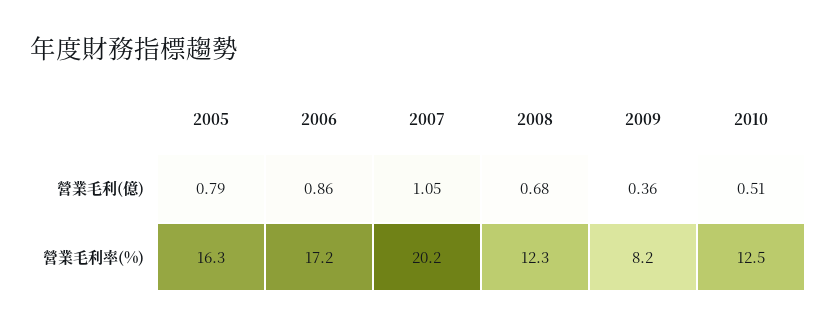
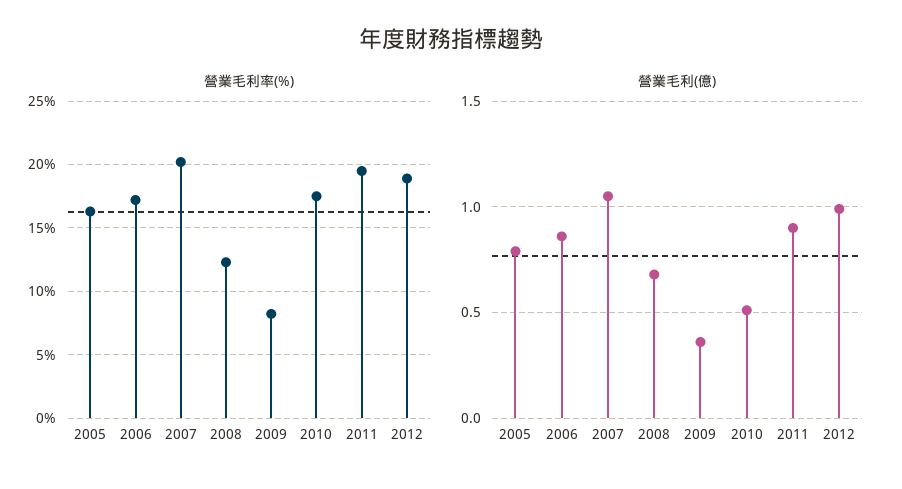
營業毛利率(%), 2010: 12.5 -> 17.5
營業毛利率(%), 2011: none -> 19.5
營業毛利率(%), 2012: none -> 19
營業毛利(億), 2011: none -> 0.9
營業毛利(億), 2012: none -> 1

